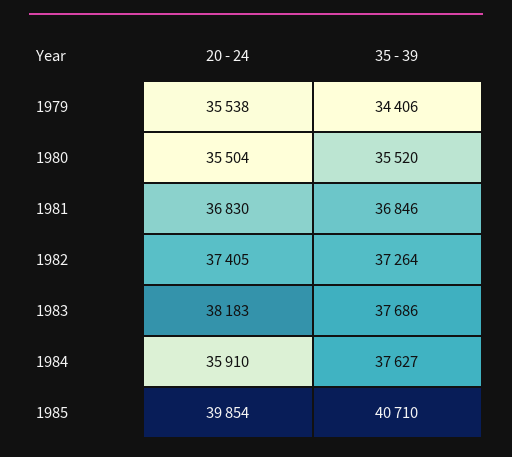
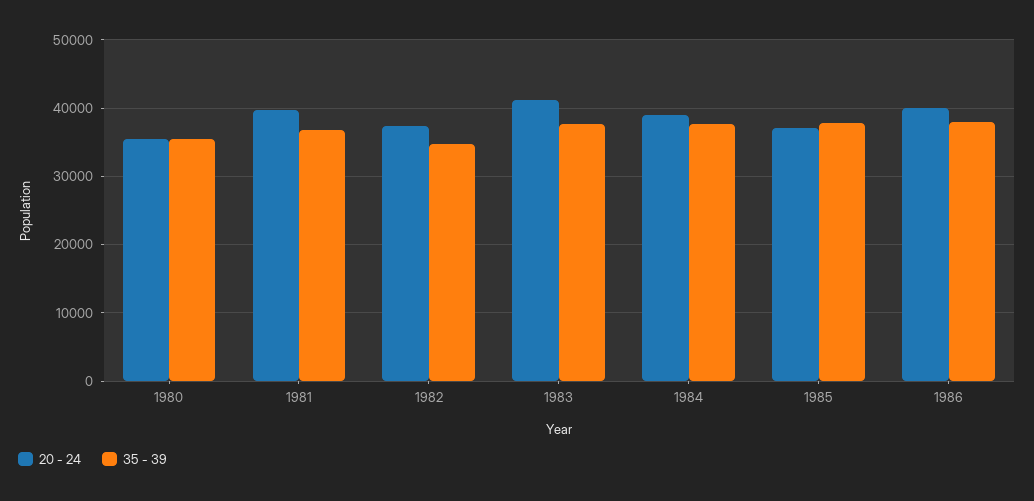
20 - 24, 1979: 35538 -> none
35 - 39, 1979: 34406 -> none
20 - 24, 1981: 36830 -> 40000
35 - 39, 1982: 37264 -> 35000
20 - 24, 1983: 38183 -> 41000
20 - 24, 1984: 35910 -> 39000
20 - 24, 1985: 39854 -> 37000
35 - 39, 1985: 40710 -> 38000
20 - 24, 1986: none -> 40000
35 - 39, 1986: none -> 38000

